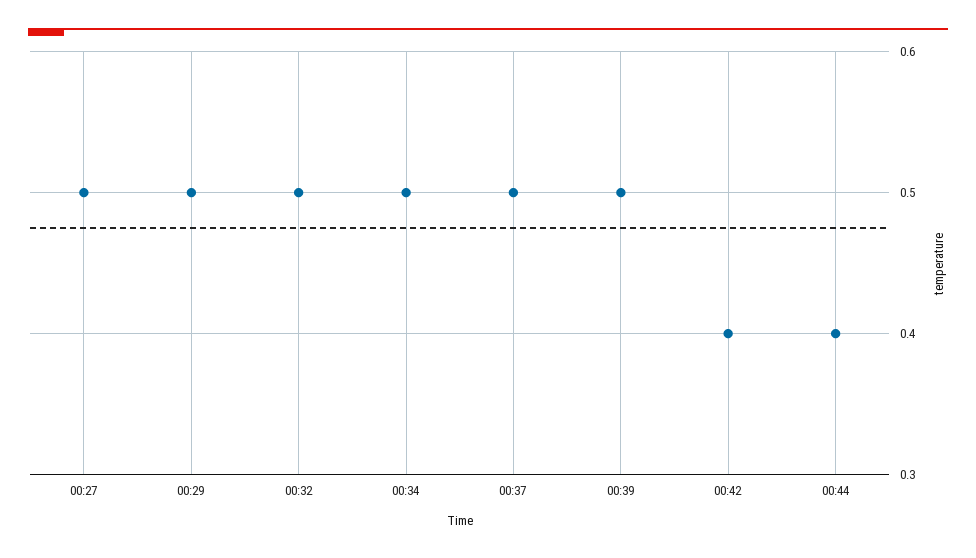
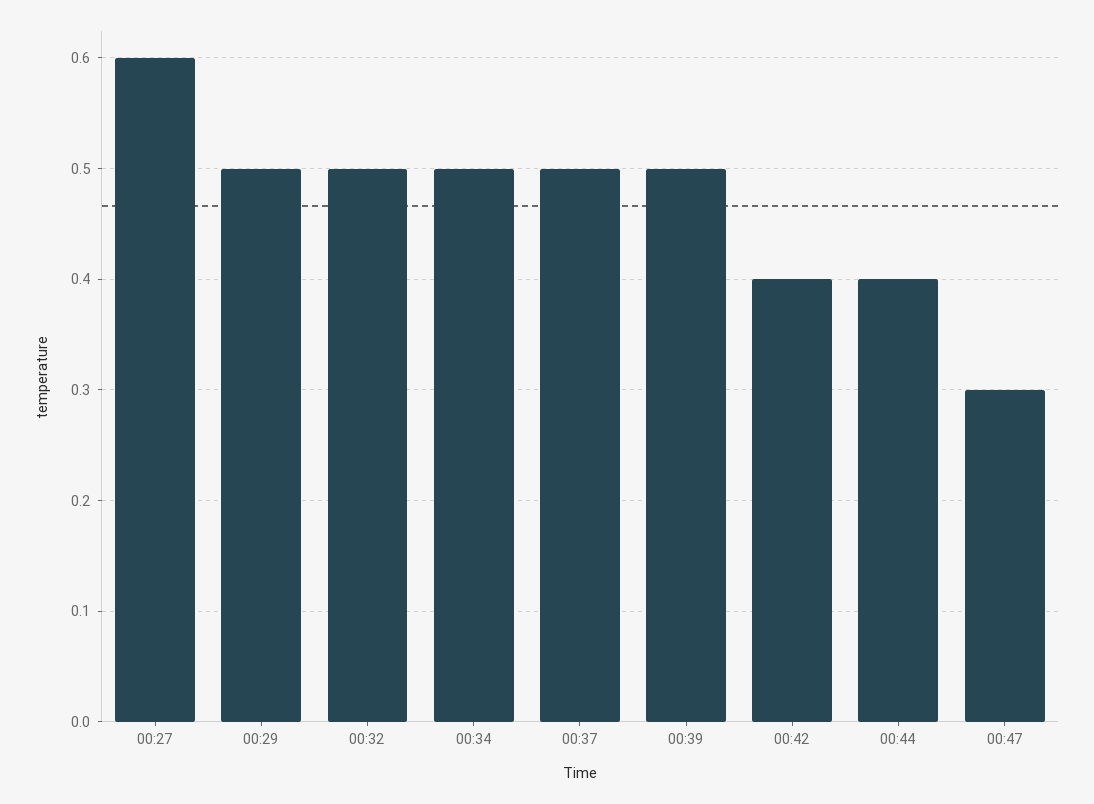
00:27: 0.5 -> 0.6
00:47: none -> 0.3

